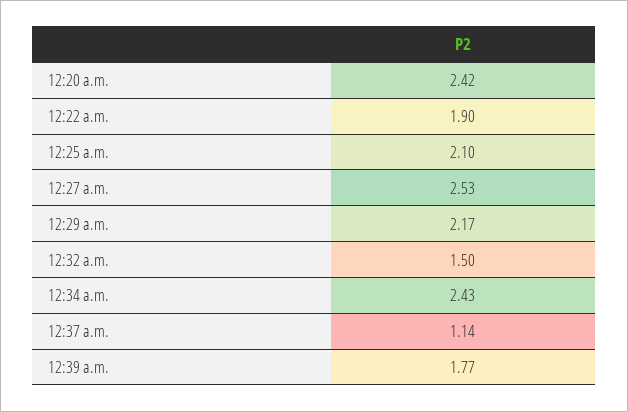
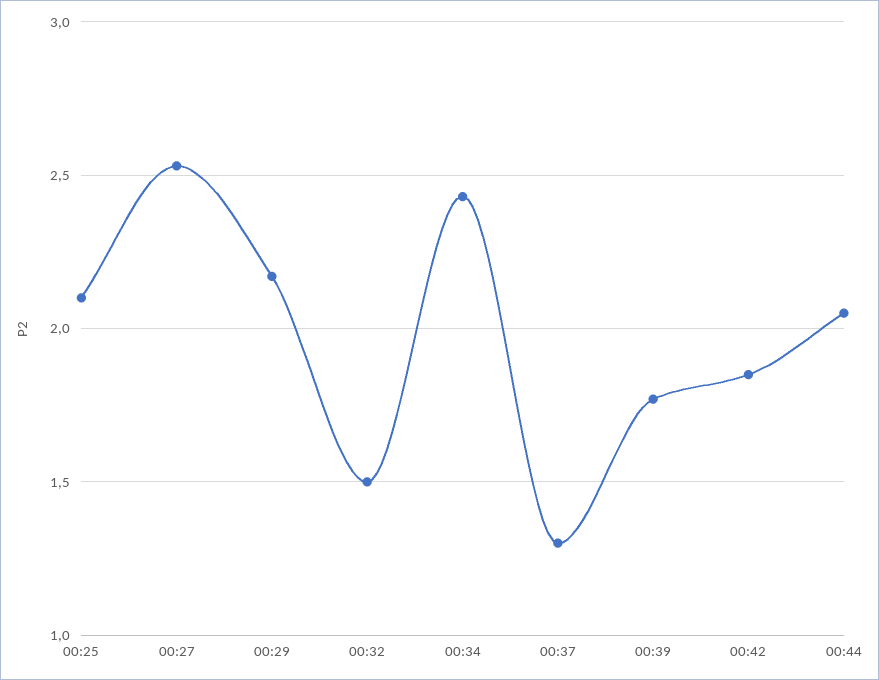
12:20 a.m.: 2.42 -> none
12:22 a.m.: 1.9 -> none
12:37 a.m.: 1.14 -> 1.3
00:42: none -> 1.85
00:44: none -> 2.05

